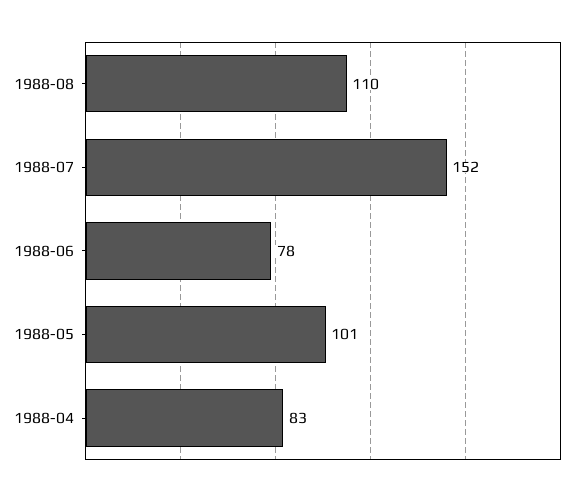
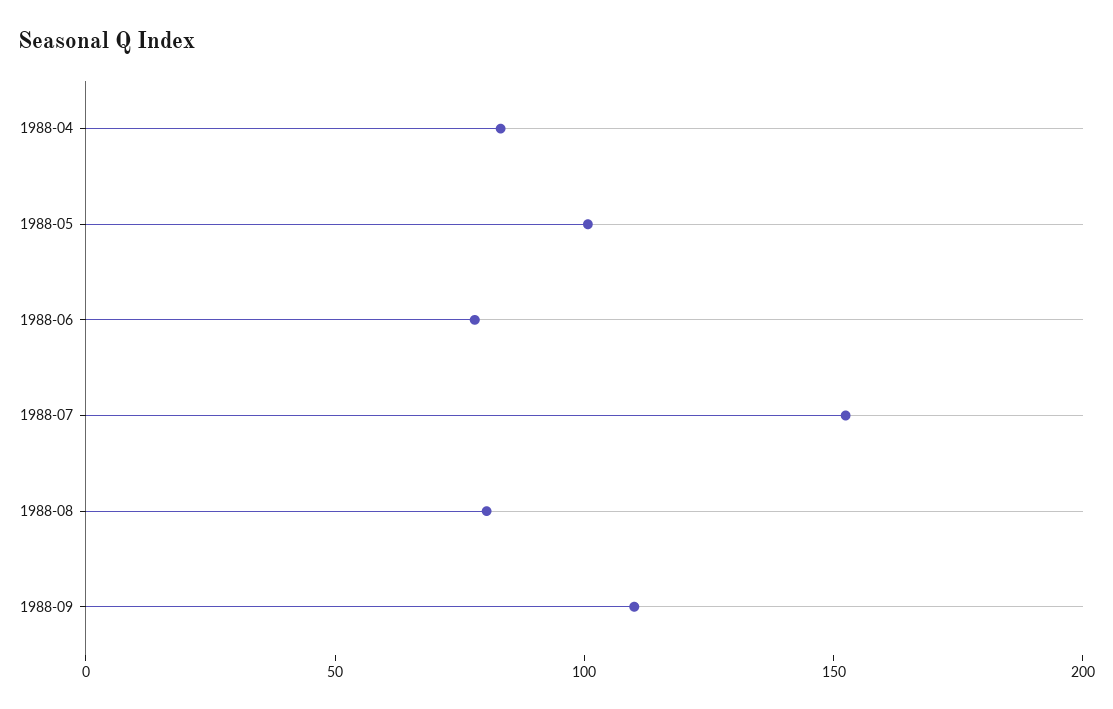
1988-08: 110 -> 80
1988-09: none -> 110

